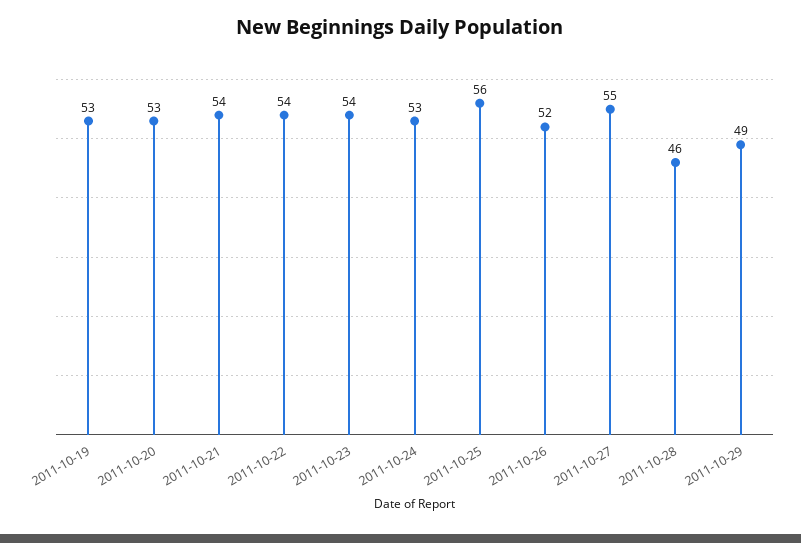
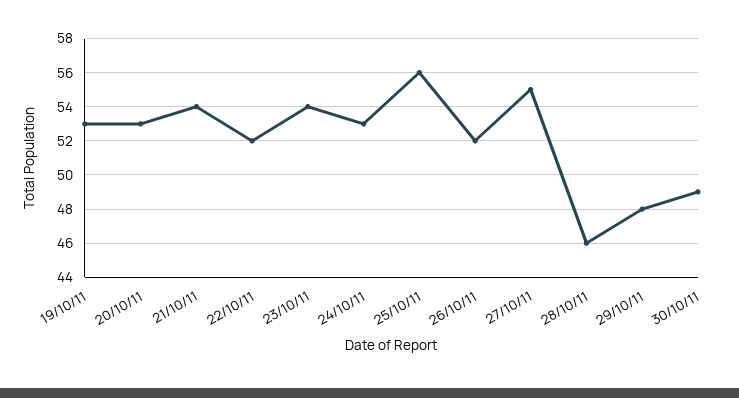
2011-10-22: 54 -> 52
2011-10-29: 49 -> 48
30/10/11: none -> 49

